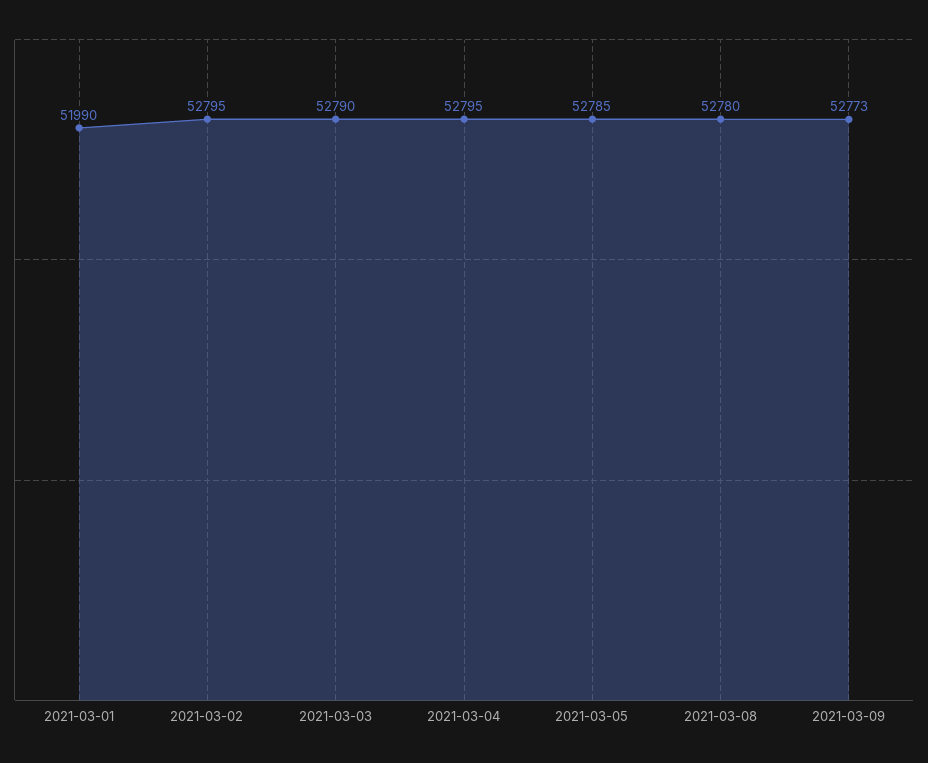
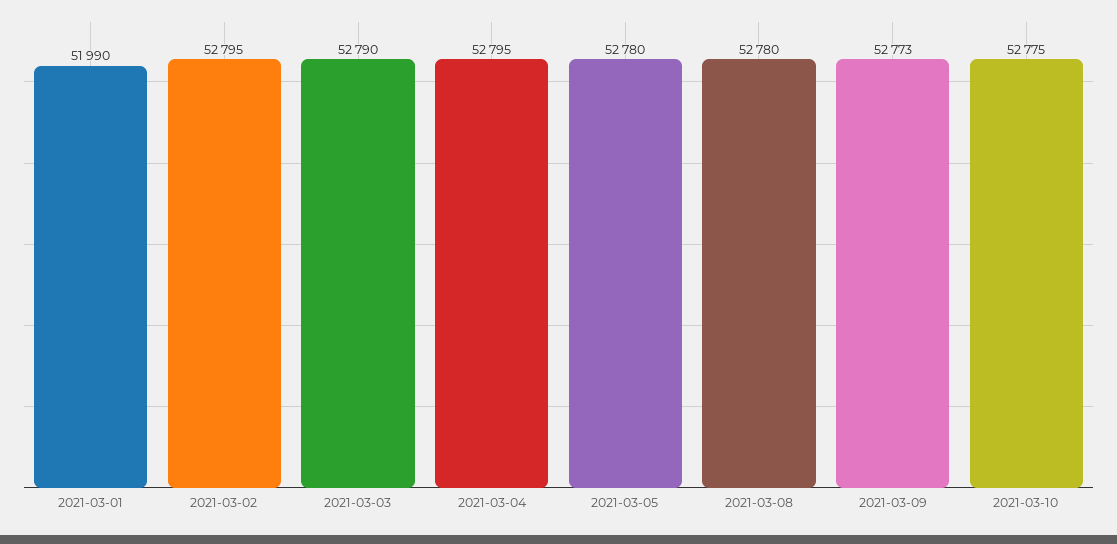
2021-03-05: 52785 -> 52780
2021-03-10: none -> 52775

